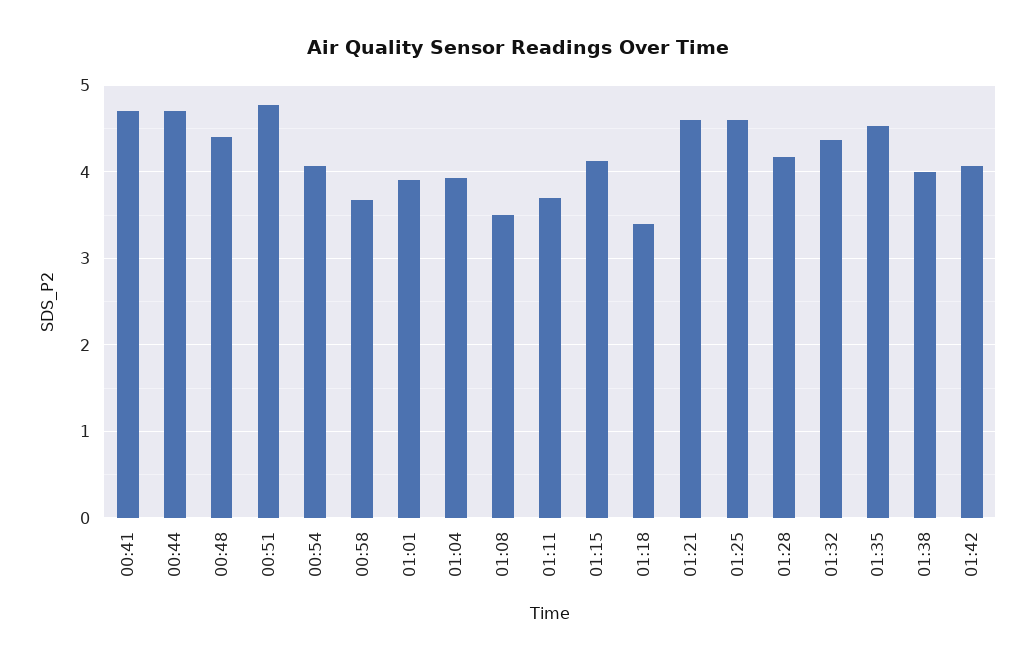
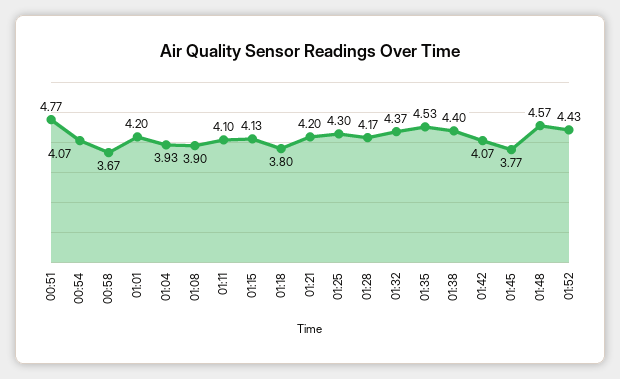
00:41: 4.7 -> none
00:44: 4.7 -> none
00:48: 4.4 -> none
01:01: 3.9 -> 4.2
01:08: 3.5 -> 3.9
01:11: 3.7 -> 4.1
01:18: 3.4 -> 3.8
01:21: 4.6 -> 4.2
01:25: 4.6 -> 4.3
01:38: 4 -> 4.4
01:45: none -> 3.77
01:48: none -> 4.57
01:52: none -> 4.43

